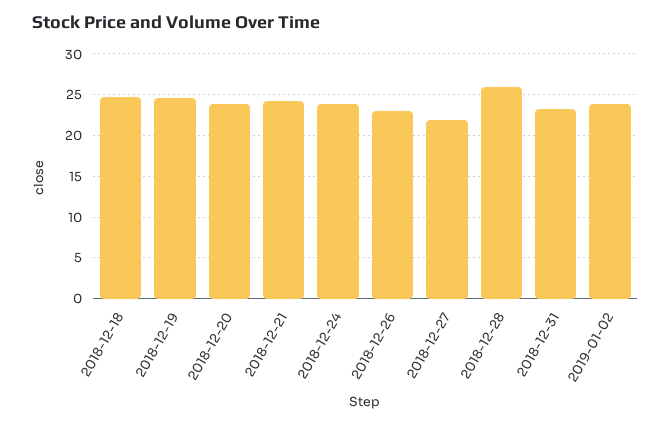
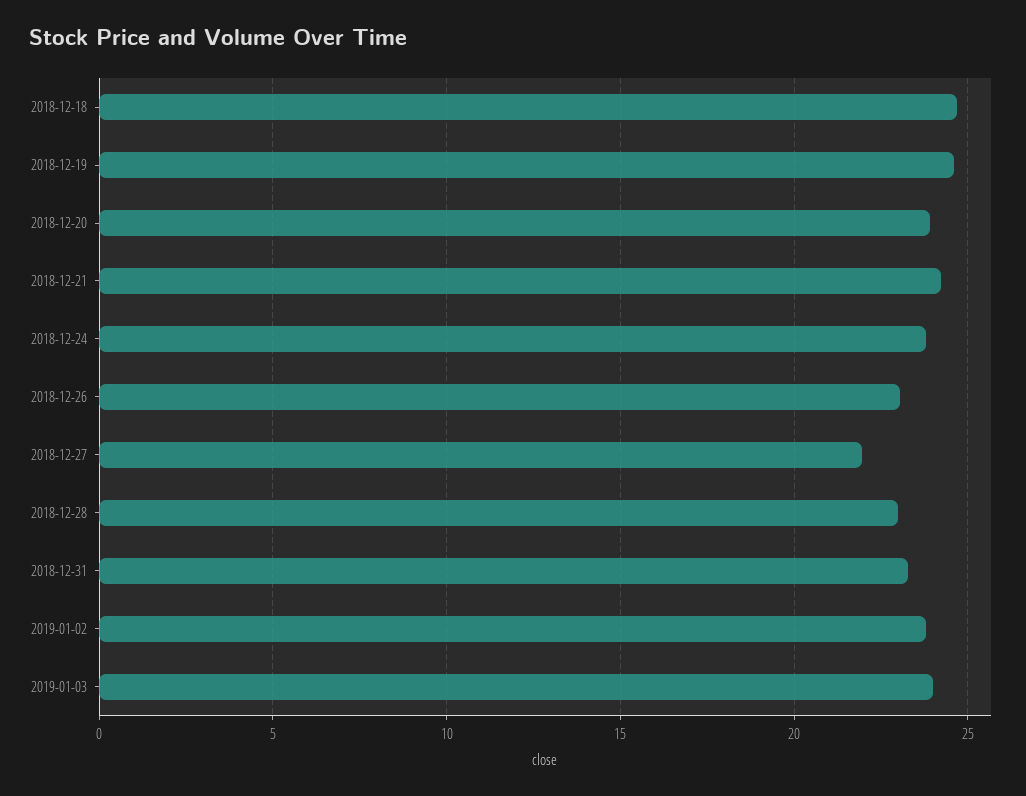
2018-12-28: 26 -> 23
2019-01-03: none -> 24

